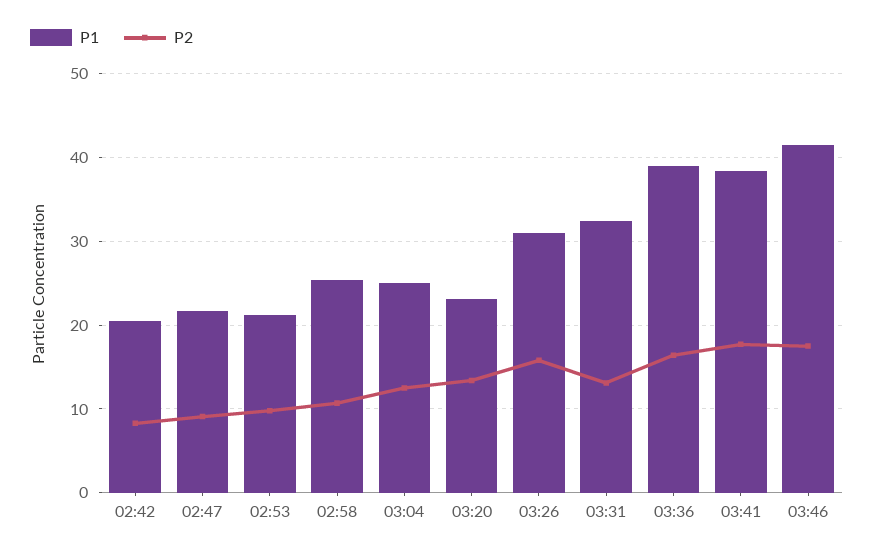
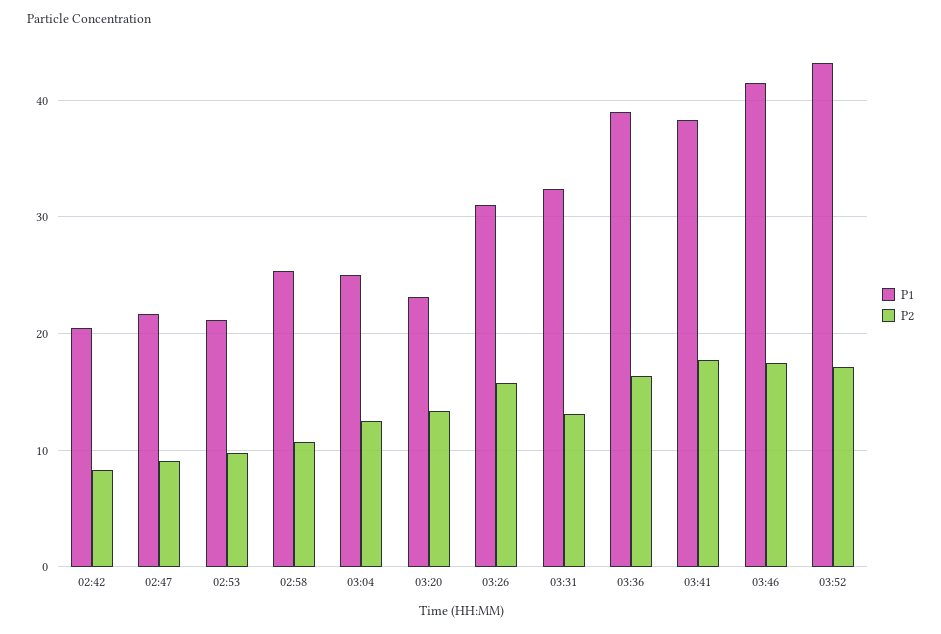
P1, 03:52: none -> 43
P2, 03:52: none -> 17

